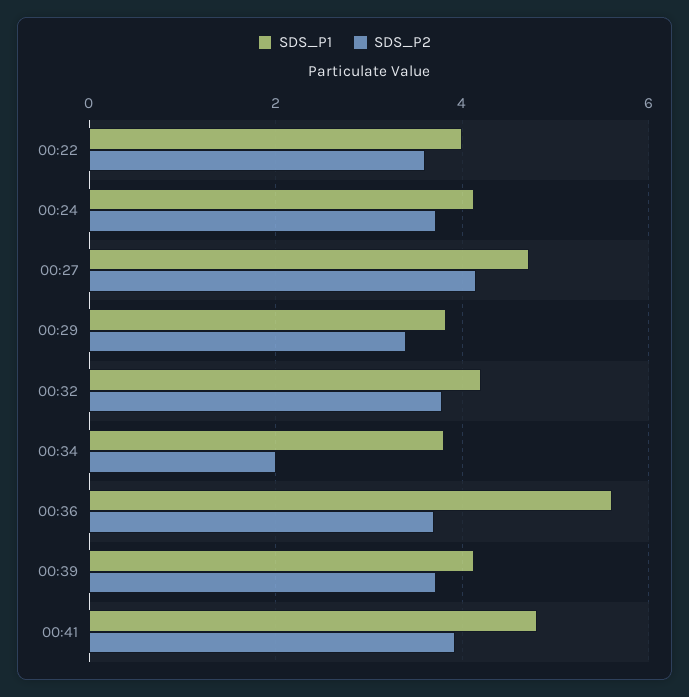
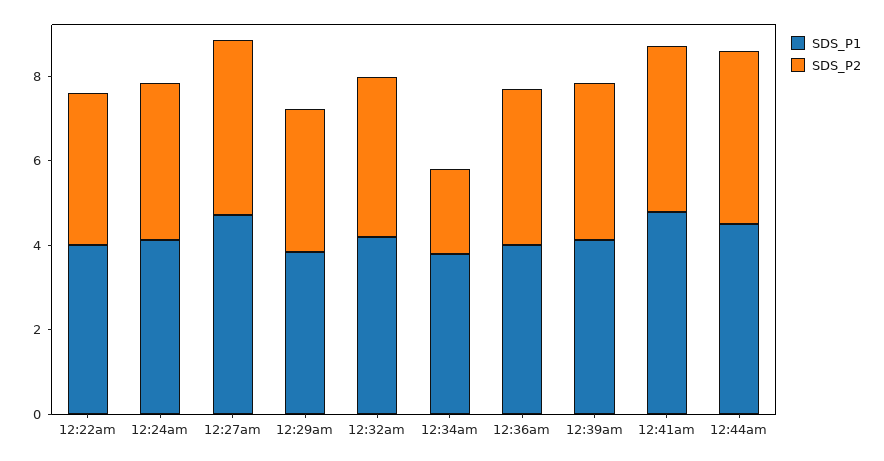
SDS_P1, 00:36: 5.6 -> 4
SDS_P1, 12:44am: none -> 4.5
SDS_P2, 12:44am: none -> 4

